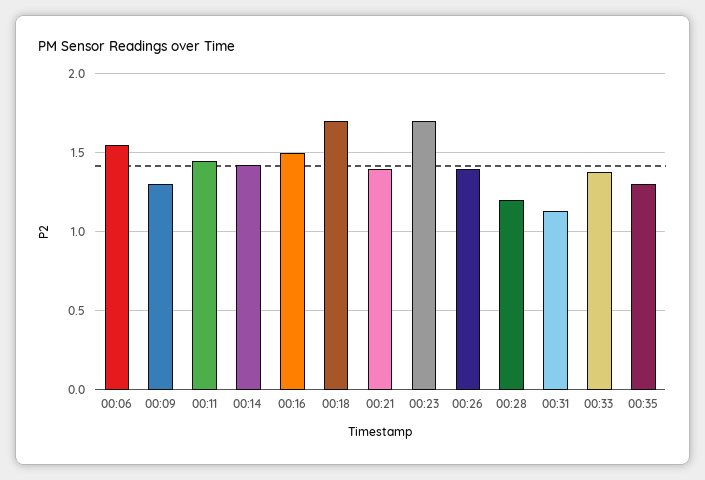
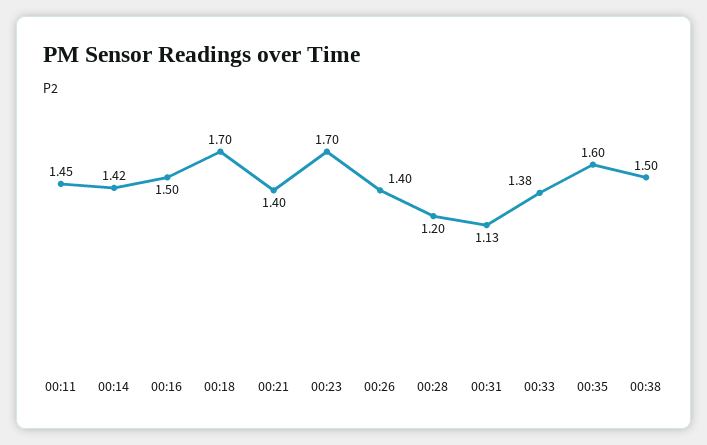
00:06: 1.55 -> none
00:09: 1.3 -> none
00:35: 1.3 -> 1.6
00:38: none -> 1.5

